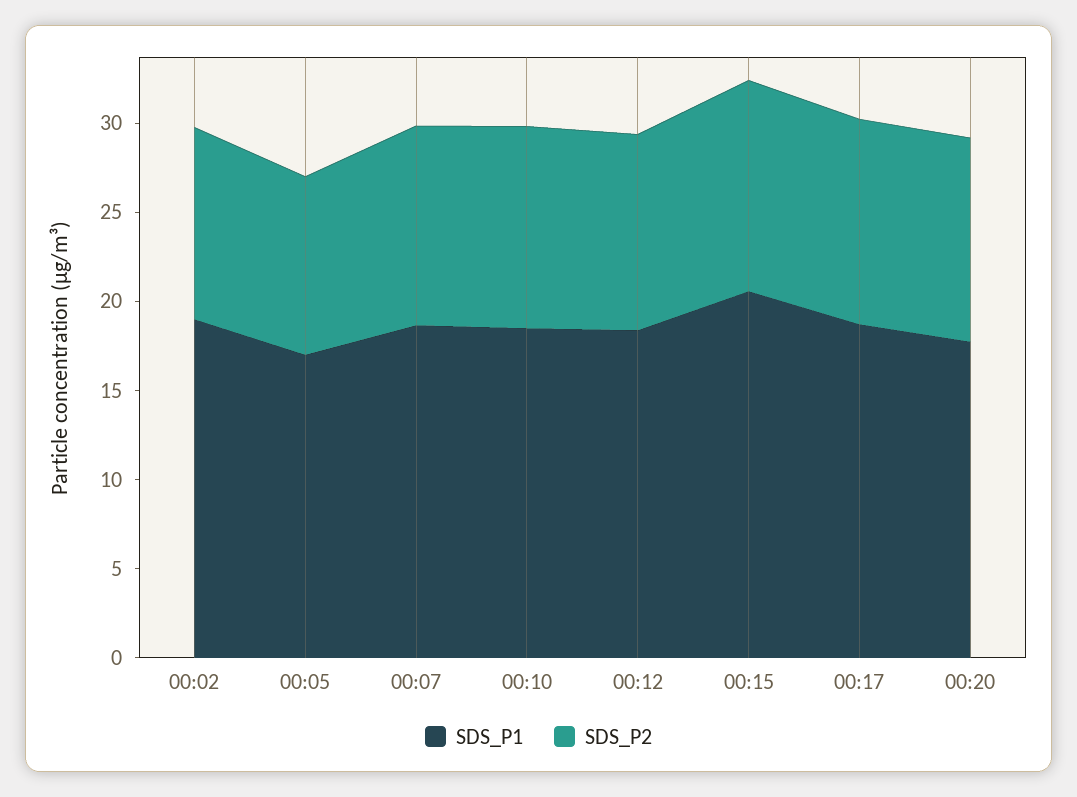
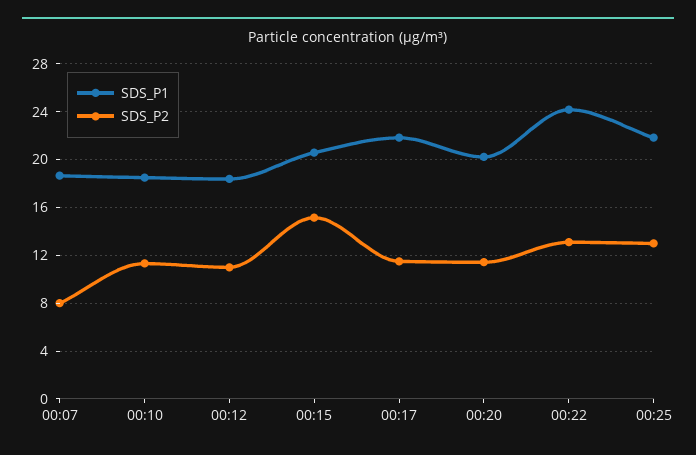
SDS_P1, 00:02: 19 -> none
SDS_P2, 00:02: 11 -> none
SDS_P1, 00:05: 17 -> none
SDS_P2, 00:05: 10 -> none
SDS_P2, 00:07: 11 -> 8
SDS_P2, 00:15: 12 -> 15
SDS_P1, 00:17: 19 -> 22
SDS_P1, 00:20: 18 -> 20
SDS_P1, 00:22: none -> 24
SDS_P2, 00:22: none -> 13
SDS_P1, 00:25: none -> 22
SDS_P2, 00:25: none -> 13

